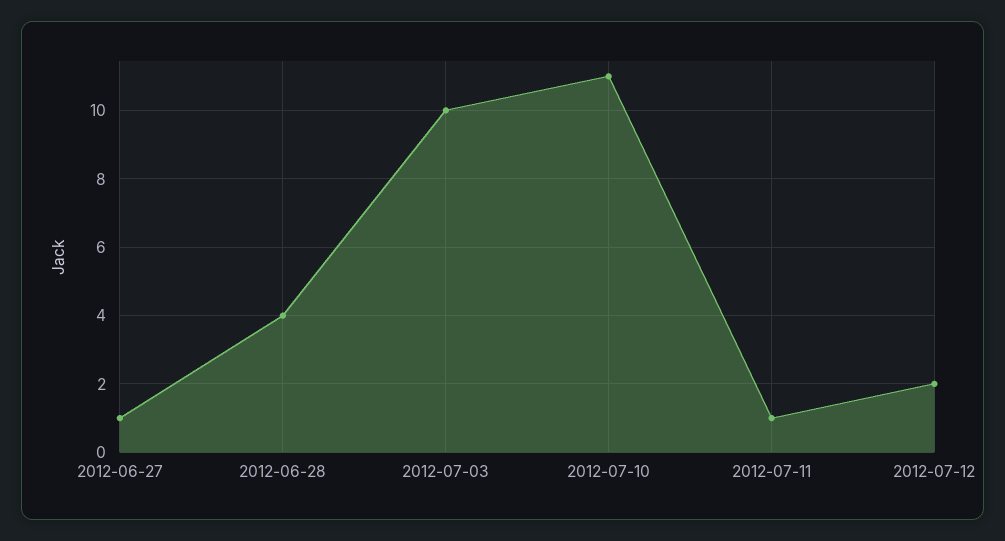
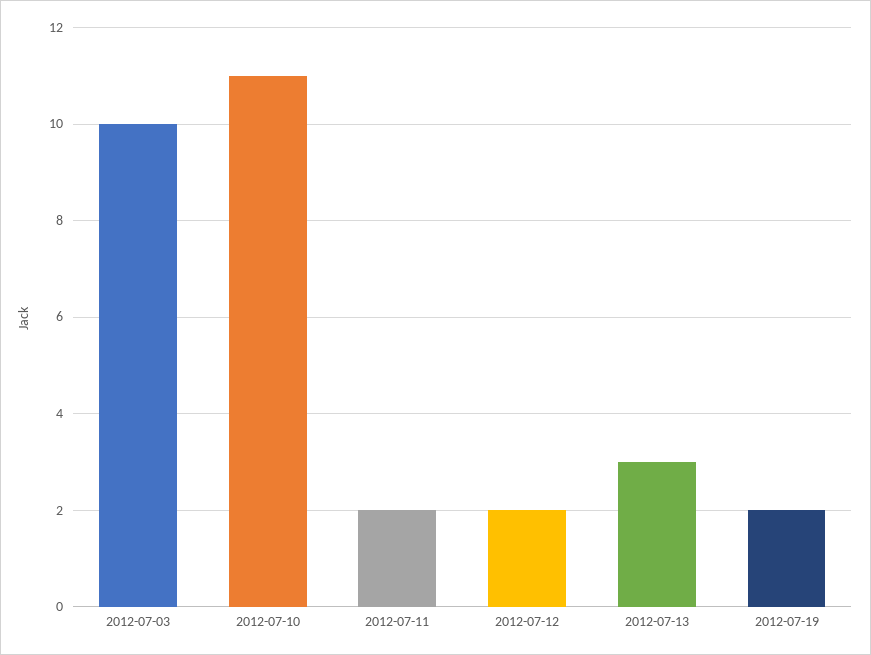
2012-06-27: 1 -> none
2012-06-28: 4 -> none
2012-07-11: 1 -> 2
2012-07-13: none -> 3
2012-07-19: none -> 2

